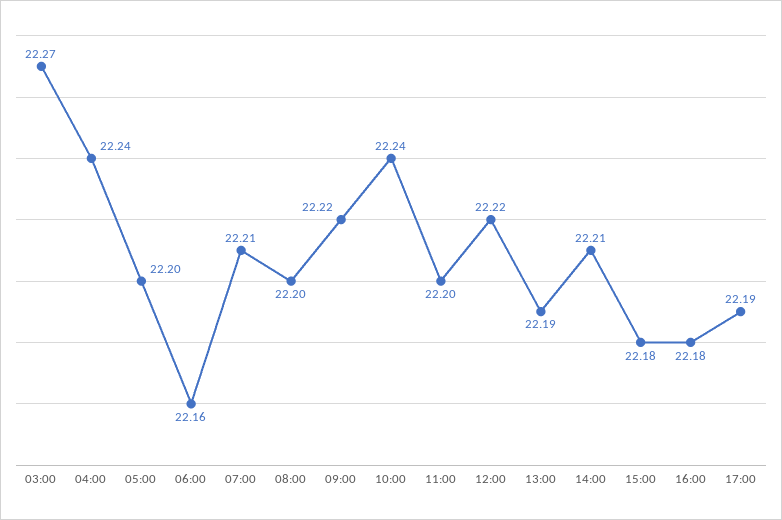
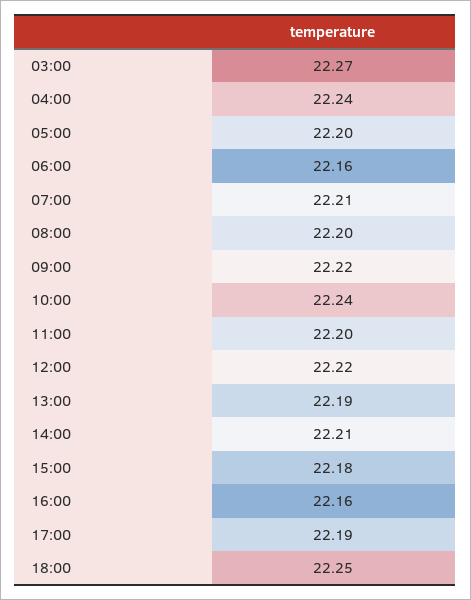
16:00: 22.18 -> 22.16
18:00: none -> 22.25

